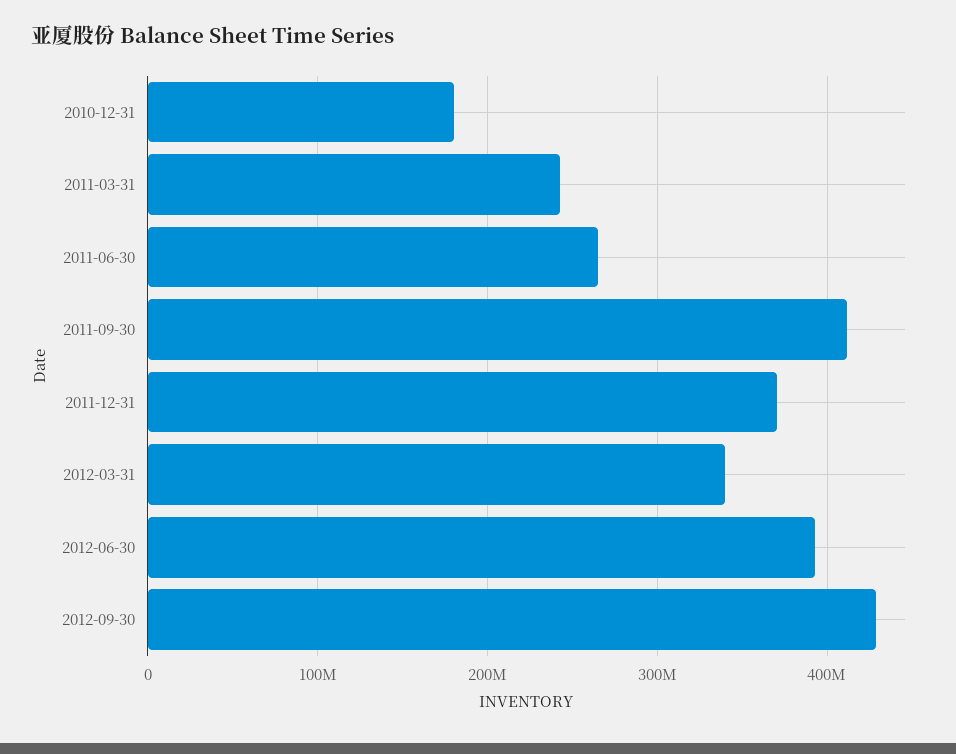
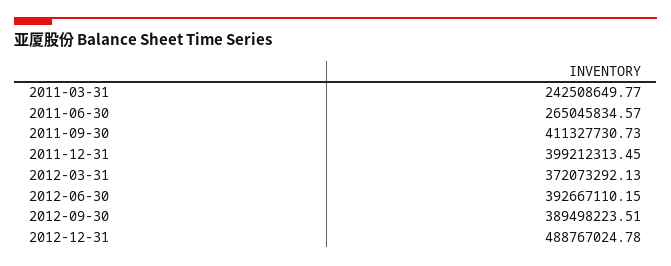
2010-12-31: 180000000 -> none
2011-12-31: 370000000 -> 399212313.45
2012-03-31: 340000000 -> 372073292.13
2012-09-30: 430000000 -> 389498223.51
2012-12-31: none -> 488767024.78

